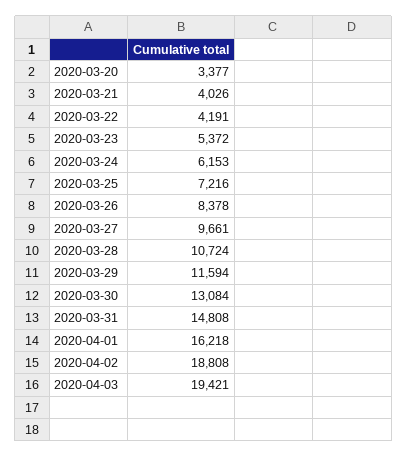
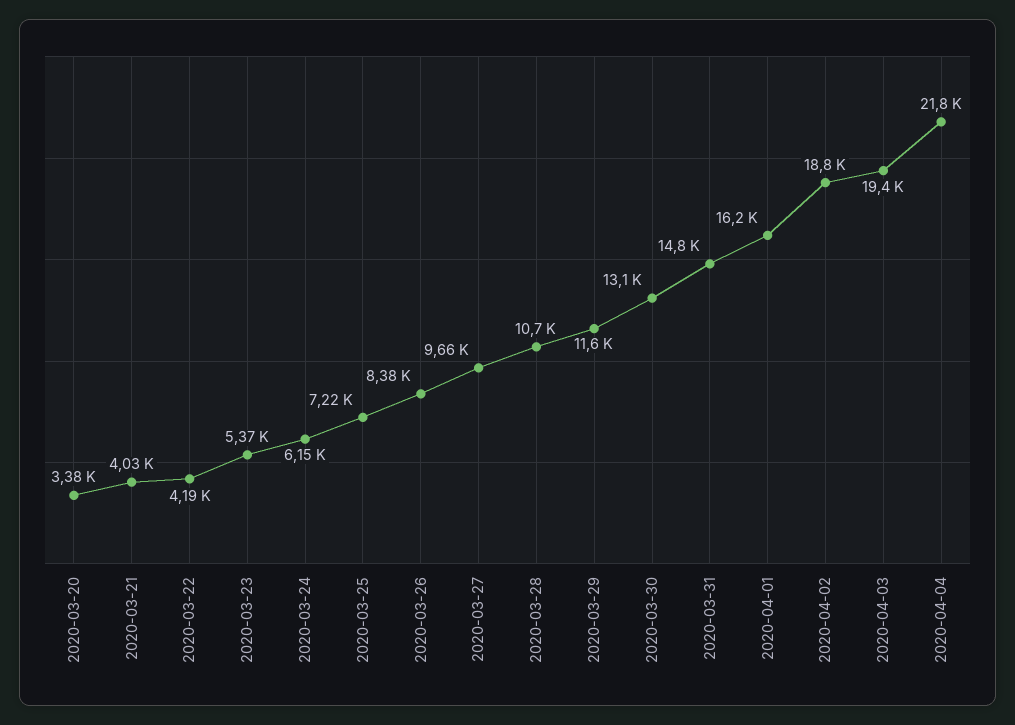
2020-04-04: none -> 21800

